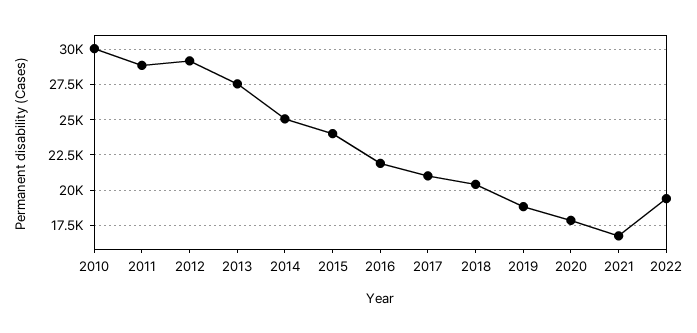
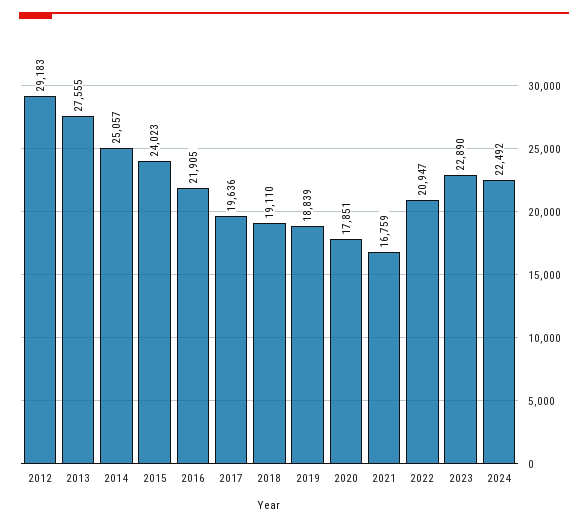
2010: 30000 -> none
2011: 29000 -> none
2017: 21000 -> 19636
2018: 20500 -> 19110
2022: 19500 -> 20947
2023: none -> 22890
2024: none -> 22492

